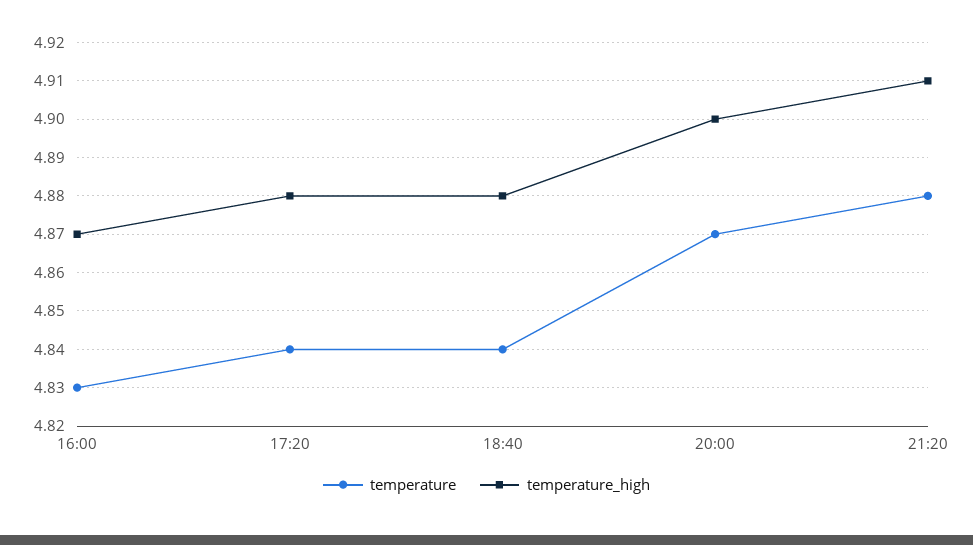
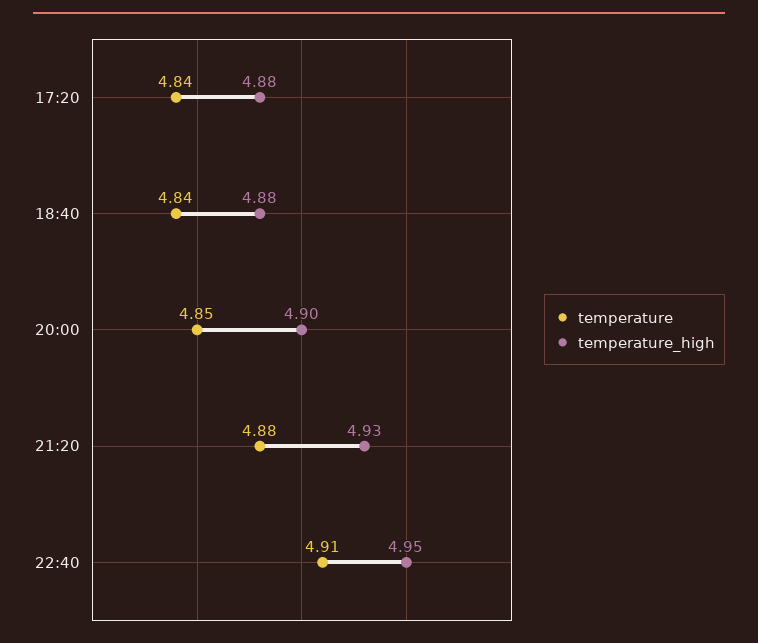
temperature, 16:00: 4.83 -> none
temperature_high, 16:00: 4.87 -> none
temperature, 20:00: 4.87 -> 4.85
temperature_high, 21:20: 4.91 -> 4.93
temperature, 22:40: none -> 4.91
temperature_high, 22:40: none -> 4.95

